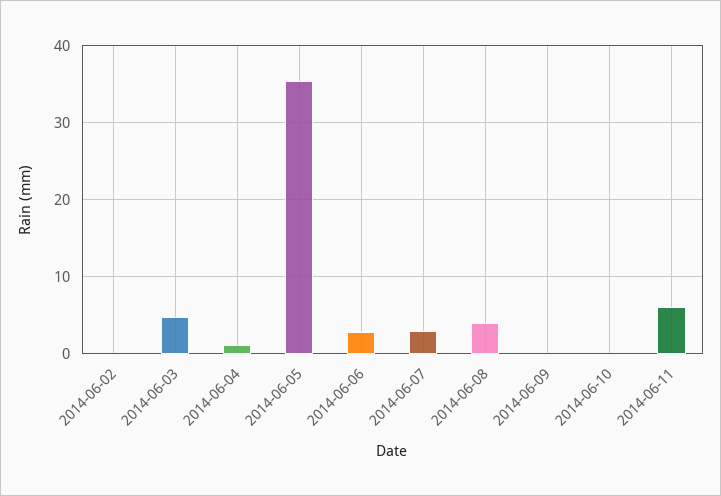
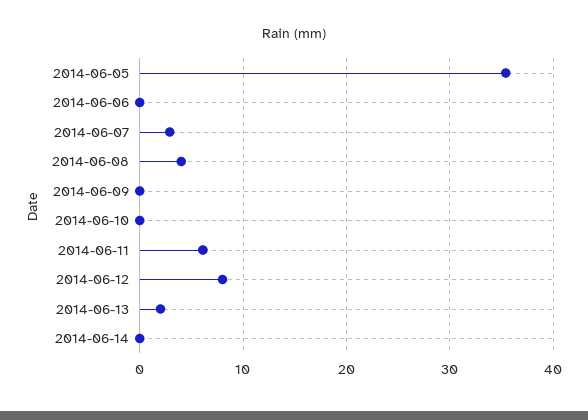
2014-06-02: 0 -> none
2014-06-03: 5 -> none
2014-06-04: 1 -> none
2014-06-06: 3 -> 0
2014-06-12: none -> 8
2014-06-13: none -> 2
2014-06-14: none -> 0

